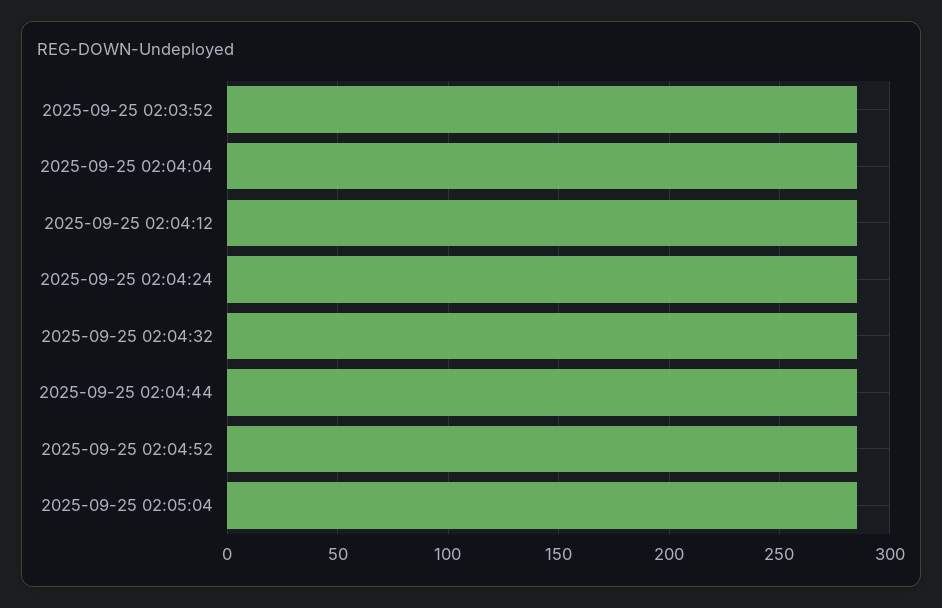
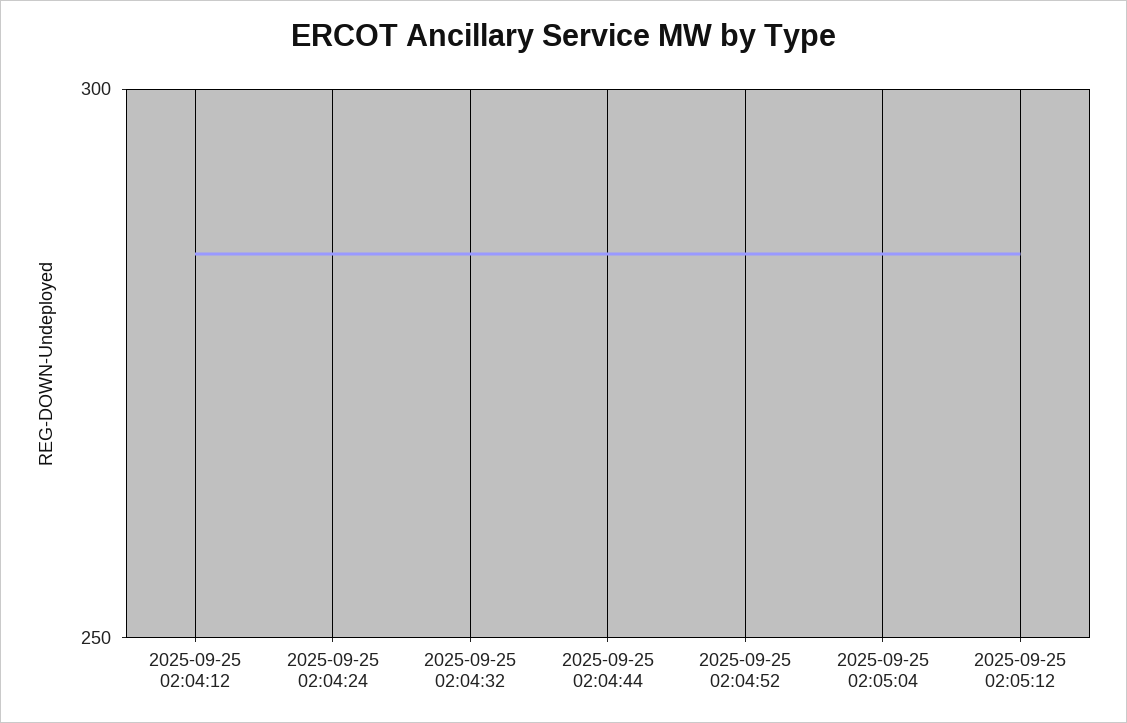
2025-09-25 02:03:52: 285 -> none
2025-09-25 02:04:04: 285 -> none
2025-09-25 02:05:12: none -> 285

